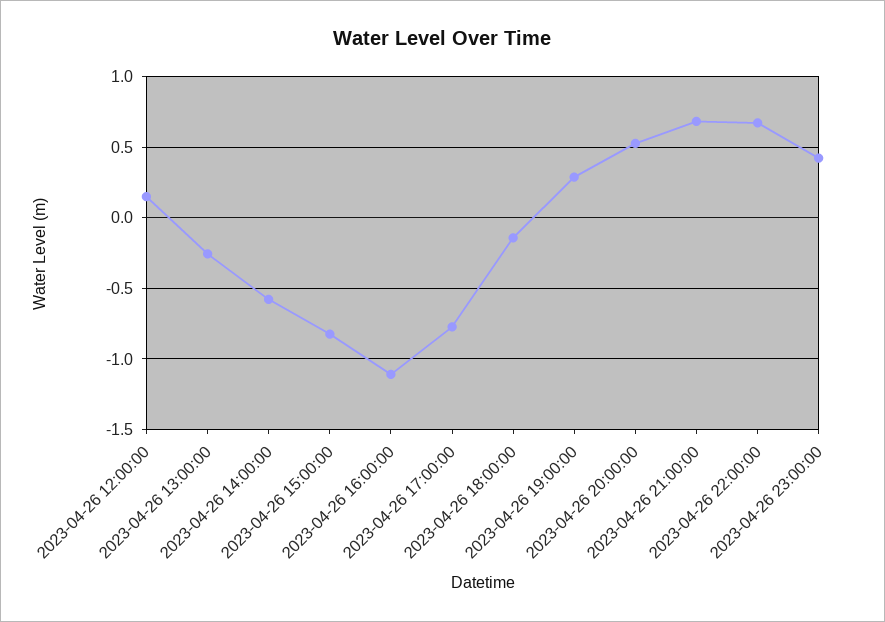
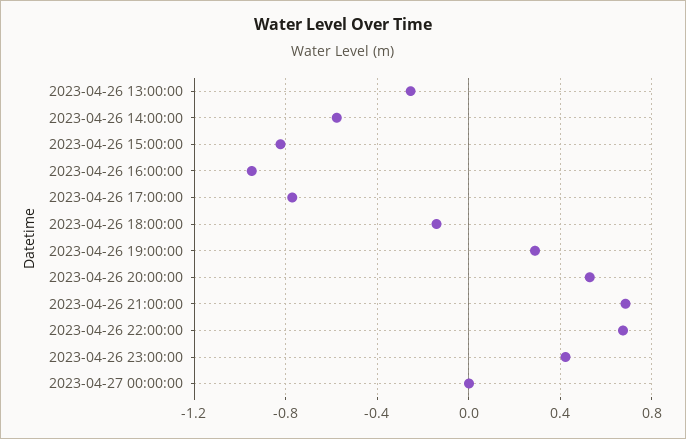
2023-04-26 12:00:00: 0.15 -> none
2023-04-26 16:00:00: -1.1 -> -0.95
2023-04-27 00:00:00: none -> 0

